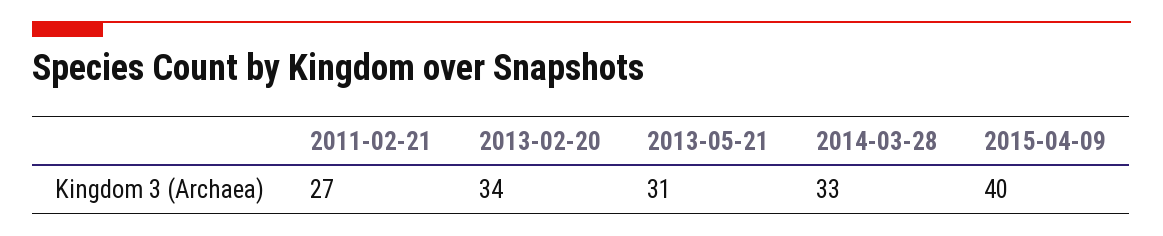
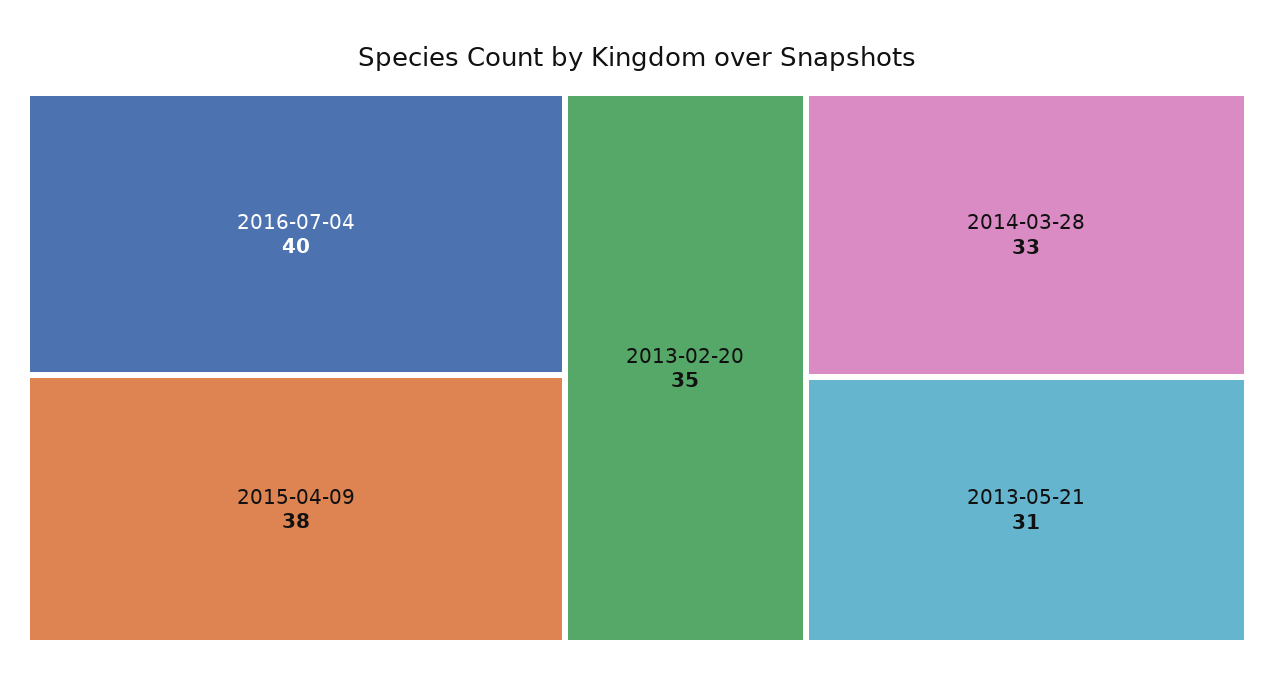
2011-02-21: 27 -> none
2013-02-20: 34 -> 35
2015-04-09: 40 -> 38
2016-07-04: none -> 40

